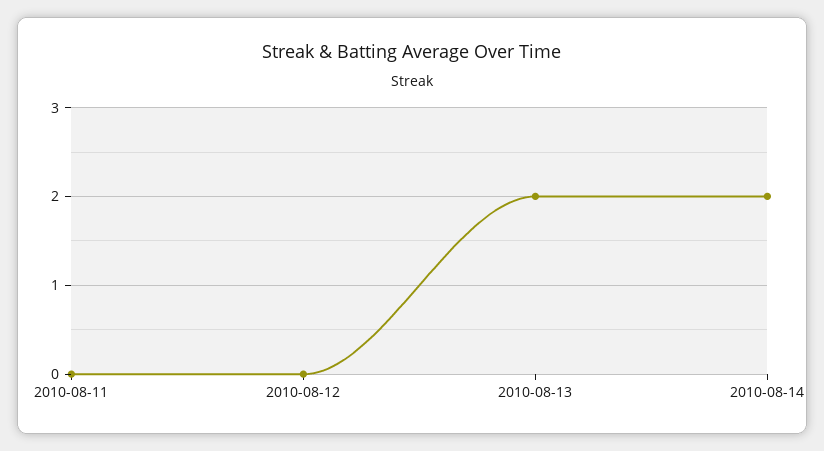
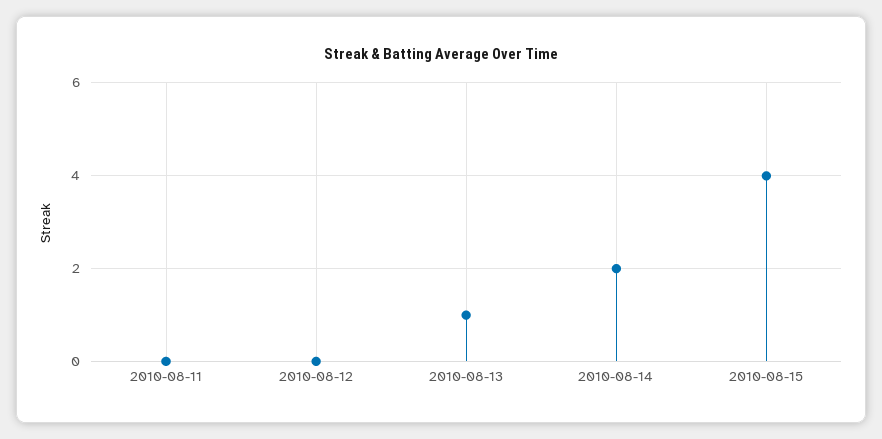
2010-08-13: 2 -> 1
2010-08-15: none -> 4

